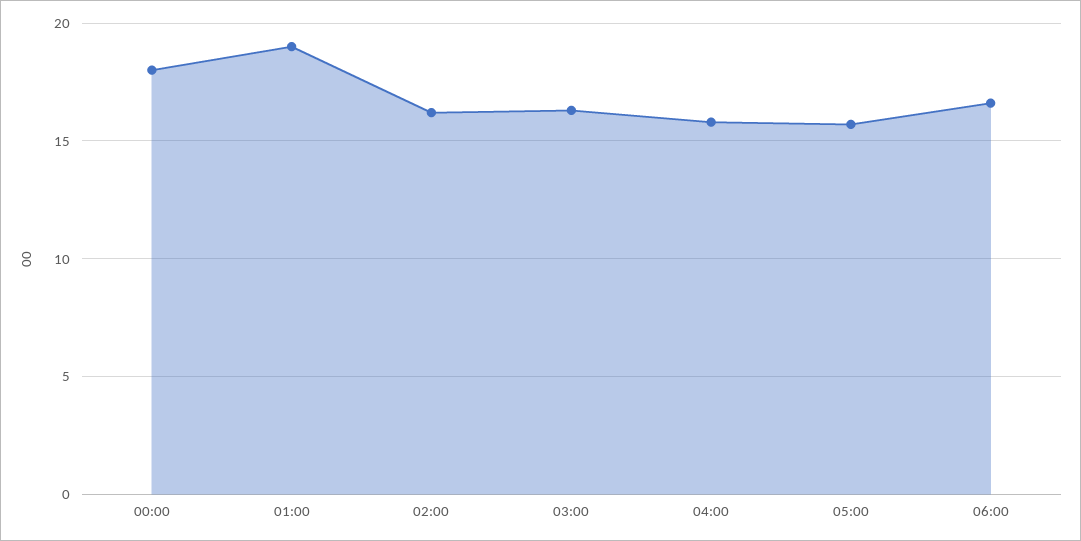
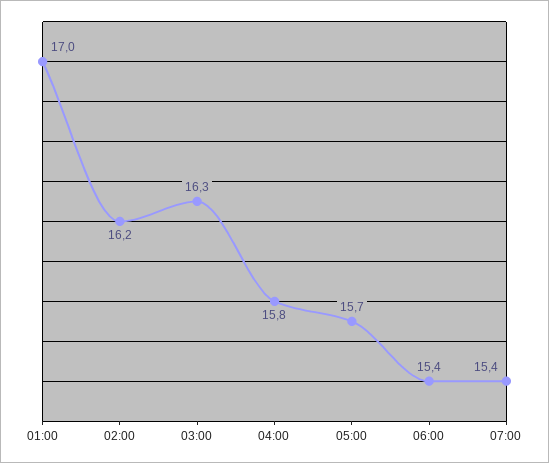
00:00: 18 -> none
01:00: 19 -> 17
06:00: 16.5 -> 15.4
07:00: none -> 15.4

